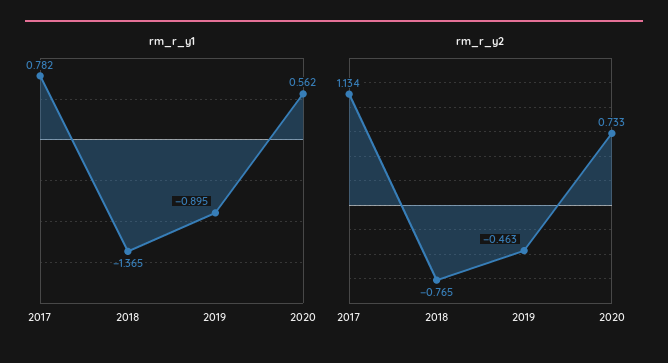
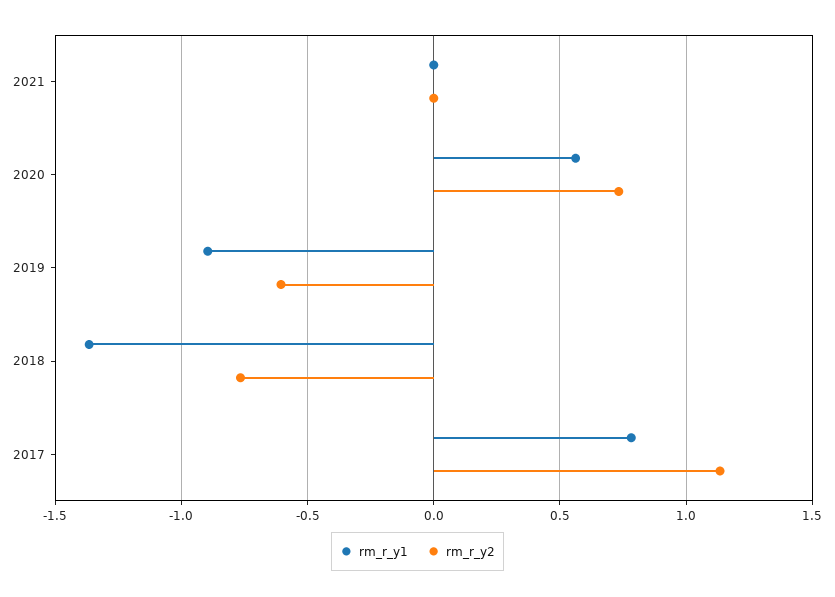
rm_r_y2, 2019: -0.463 -> -0.6
rm_r_y1, 2021: none -> 0
rm_r_y2, 2021: none -> 0

